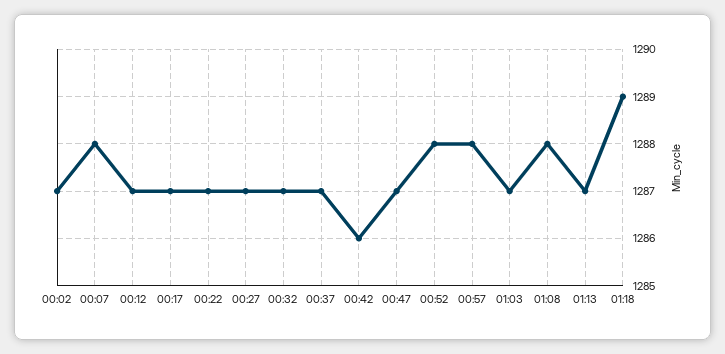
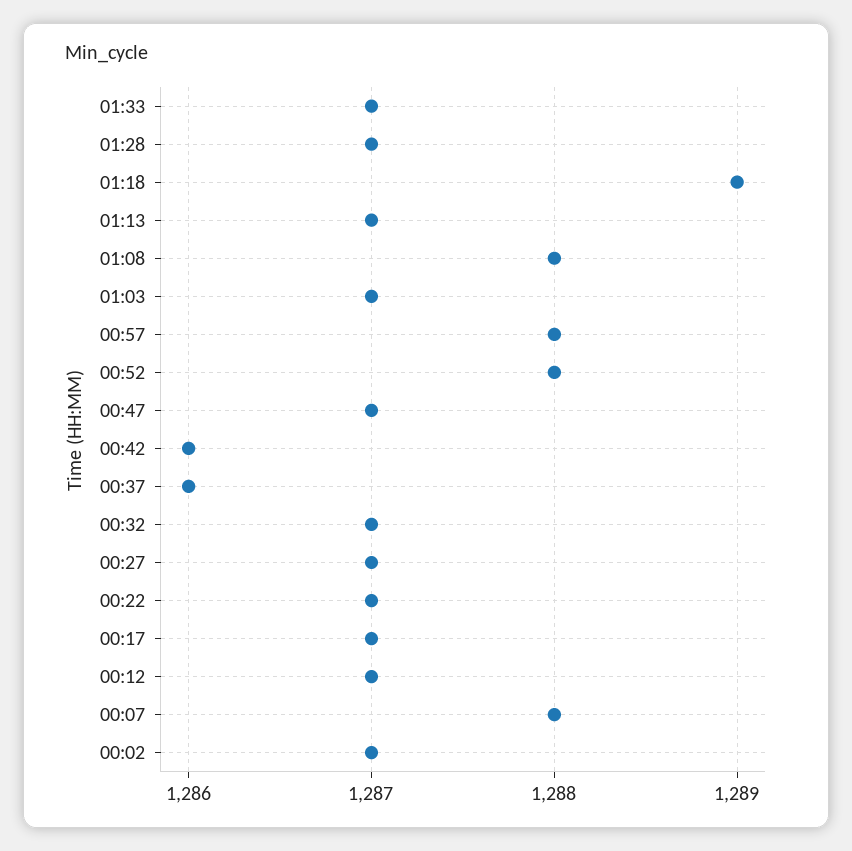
00:37: 1287 -> 1286
01:33: none -> 1287
01:28: none -> 1287

